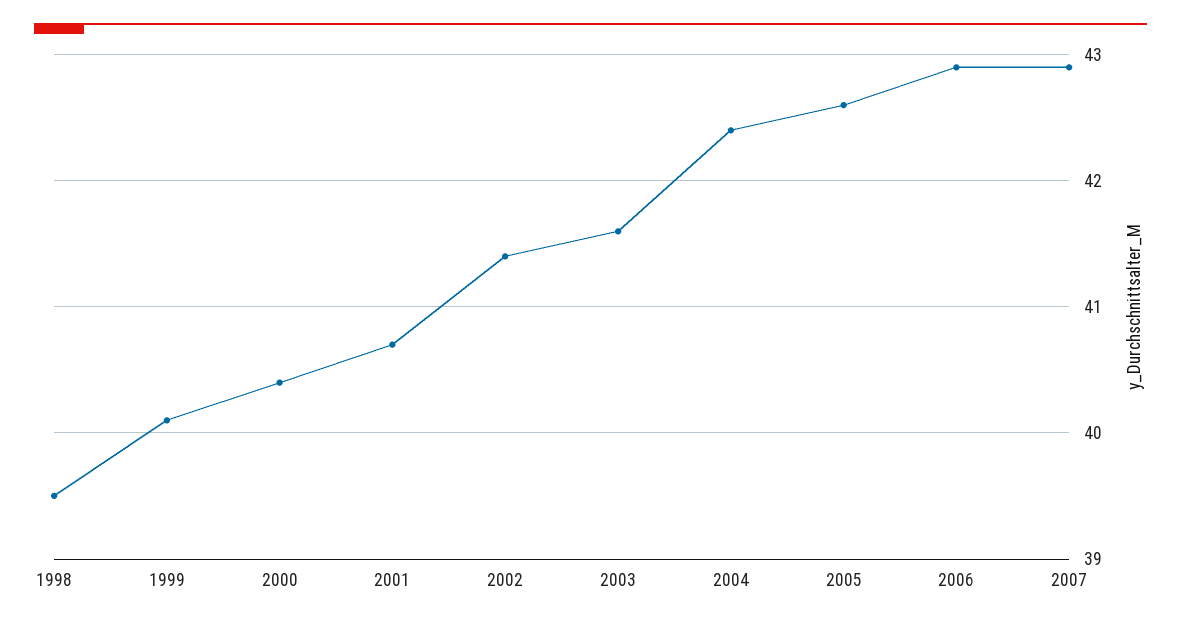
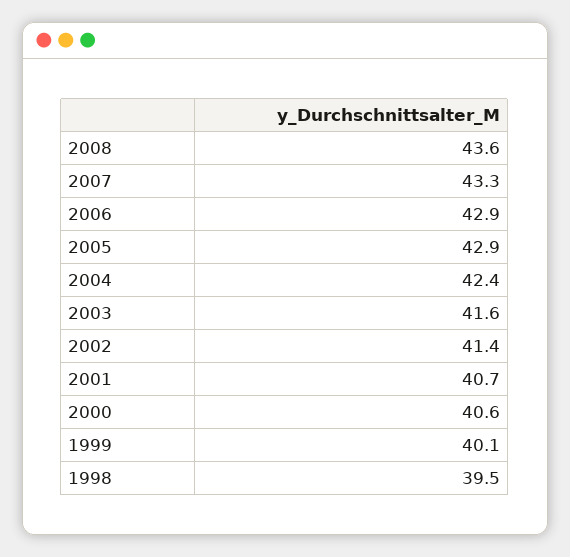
2000: 40.4 -> 40.6
2005: 42.6 -> 42.9
2007: 42.9 -> 43.3
2008: none -> 43.6

